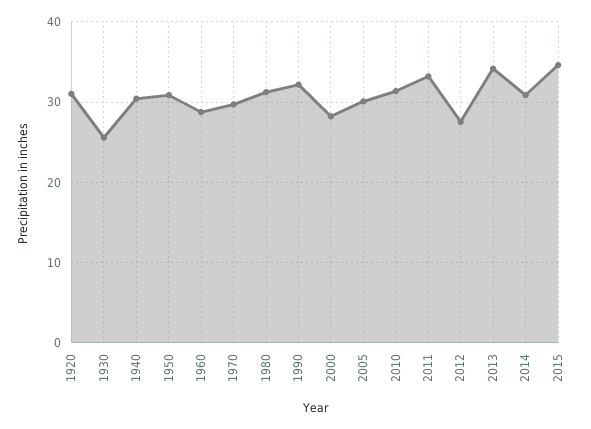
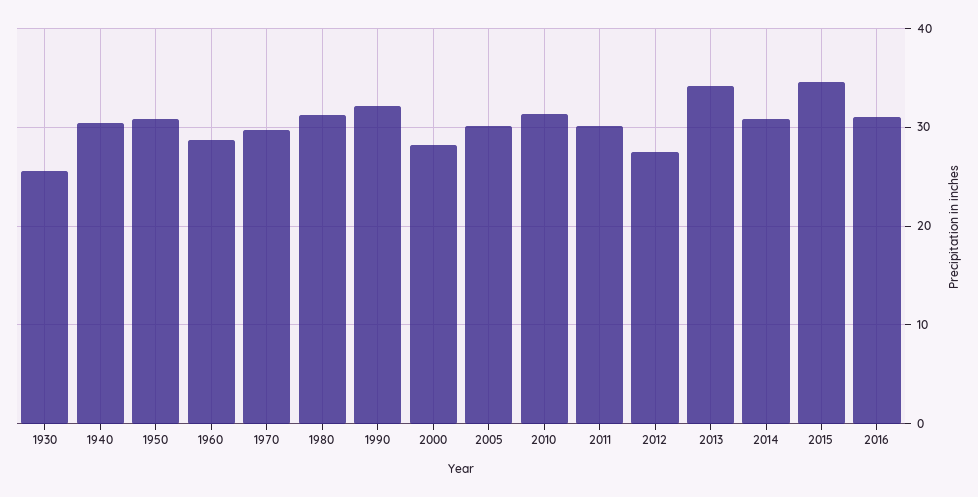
1920: 31 -> none
2011: 33 -> 30
2016: none -> 31

